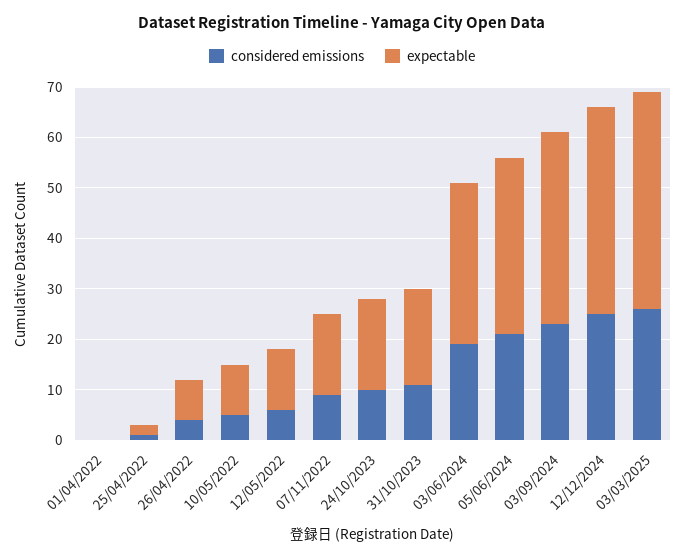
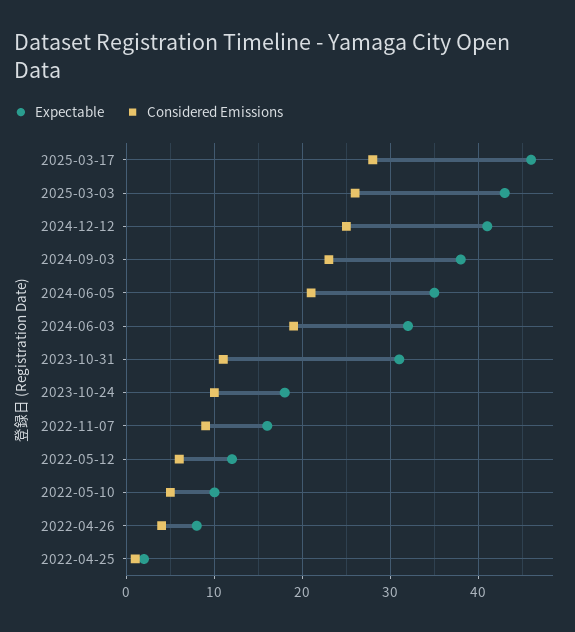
considered emissions, 01/04/2022: 0 -> none
expectable, 01/04/2022: 0 -> none
expectable, 31/10/2023: 20 -> 31
expectable, 2025-03-17: none -> 46
considered emissions, 2025-03-17: none -> 28

